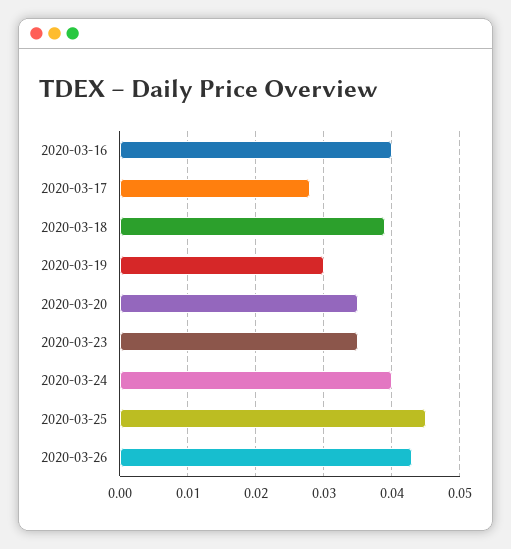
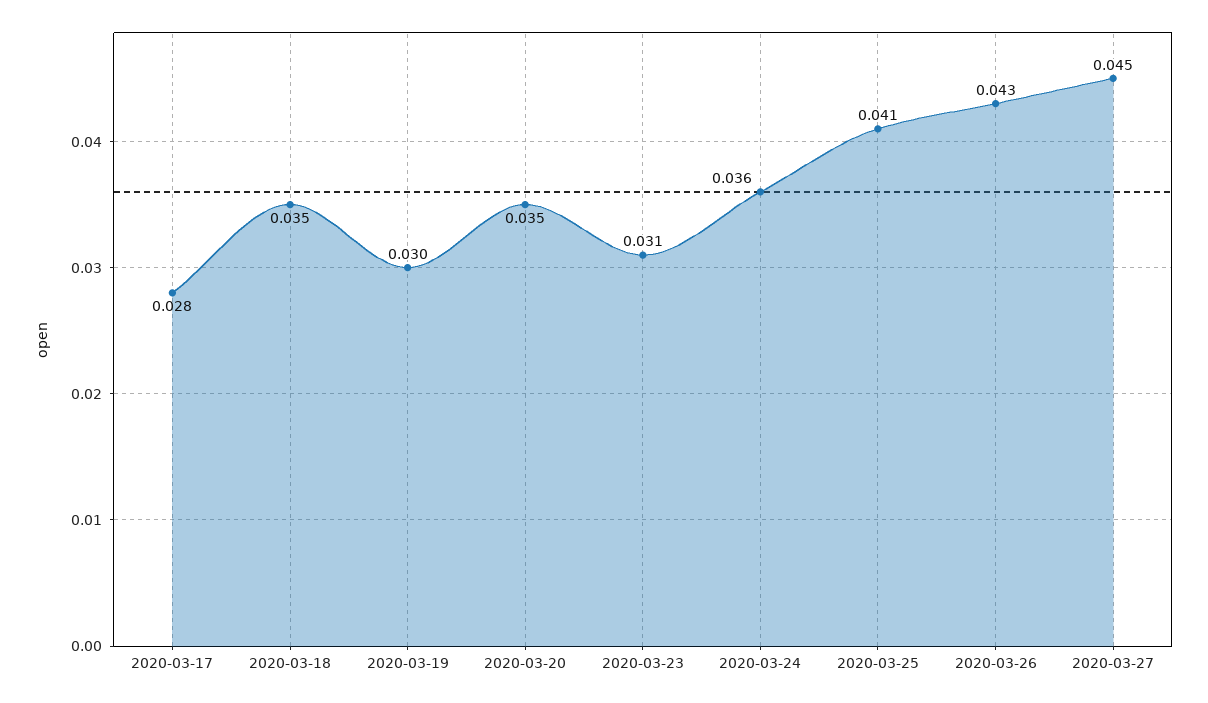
2020-03-16: 0.04 -> none
2020-03-18: 0.039 -> 0.035
2020-03-23: 0.035 -> 0.031
2020-03-24: 0.04 -> 0.036
2020-03-25: 0.045 -> 0.041
2020-03-27: none -> 0.045

